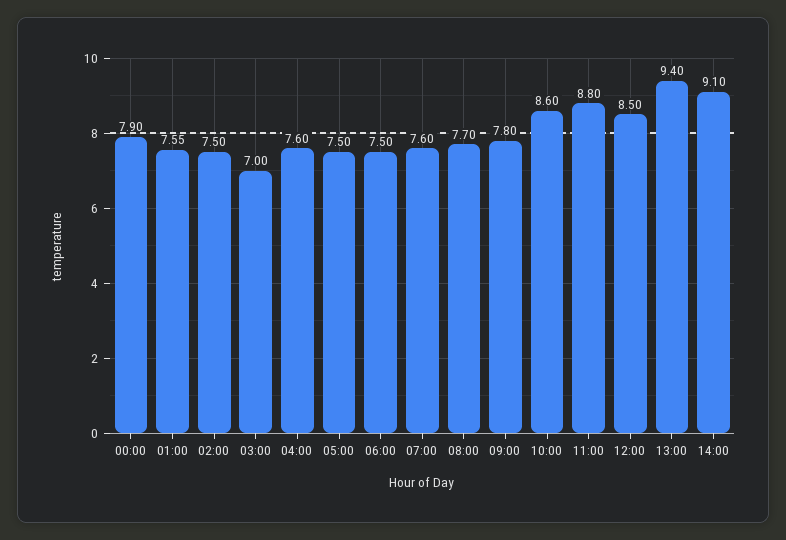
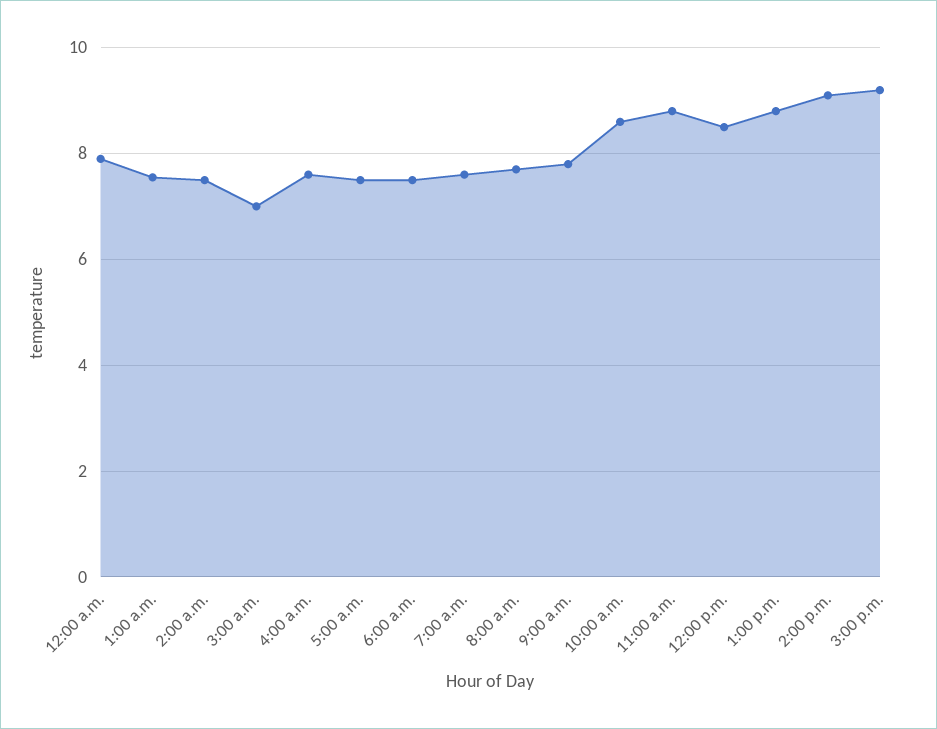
13:00: 9.4 -> 8.8
3:00 p.m.: none -> 9.2

